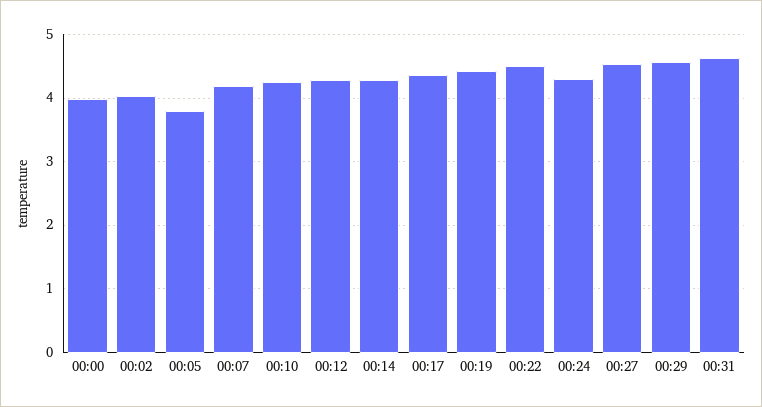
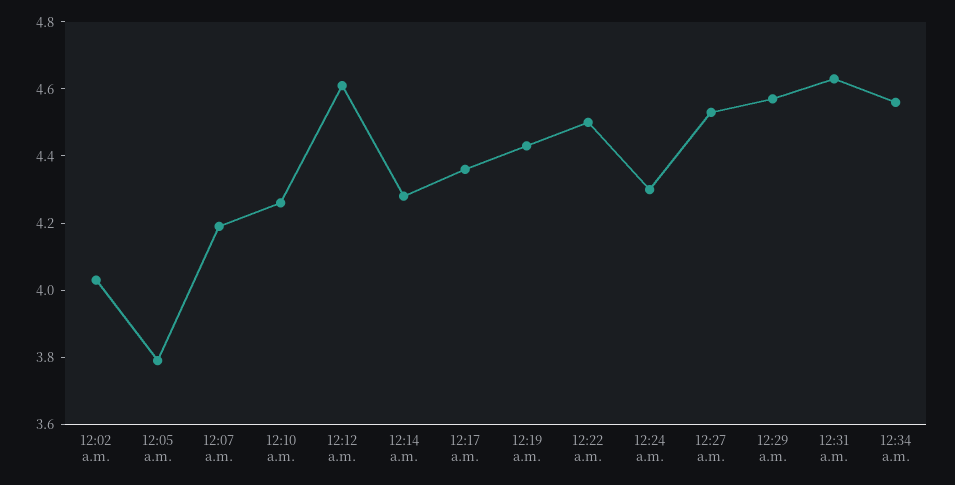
00:00: 4 -> none
00:12: 4.3 -> 4.6
12:34 a.m.: none -> 4.55

